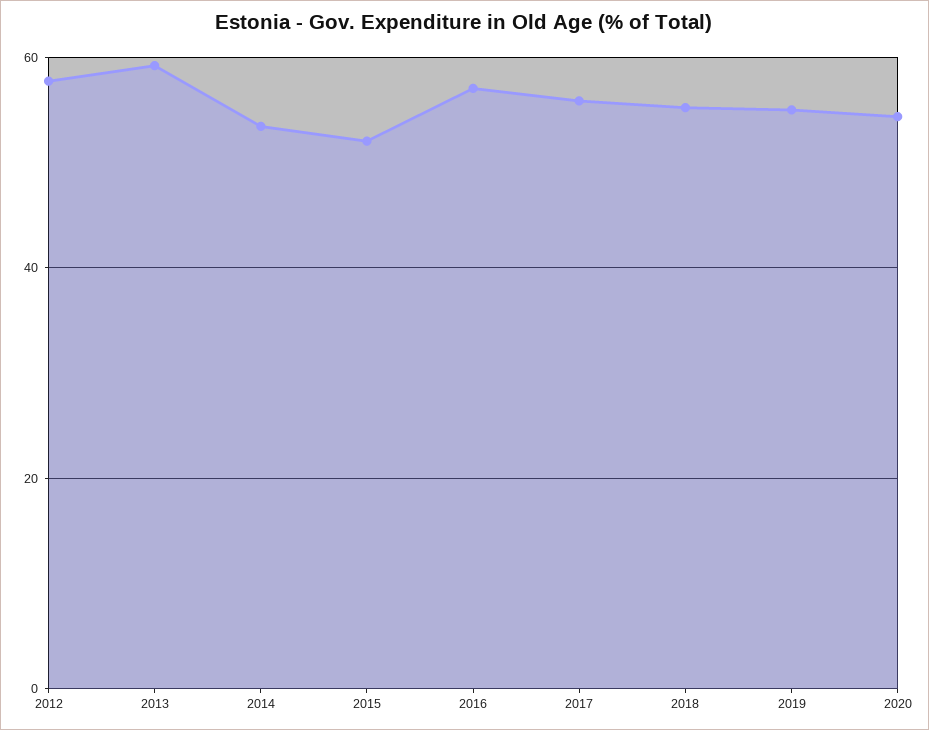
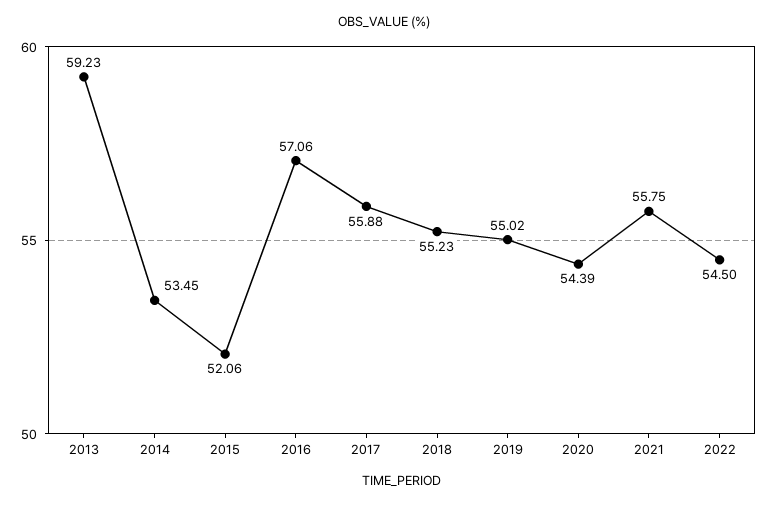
2012: 58 -> none
2021: none -> 55.75
2022: none -> 54.5

